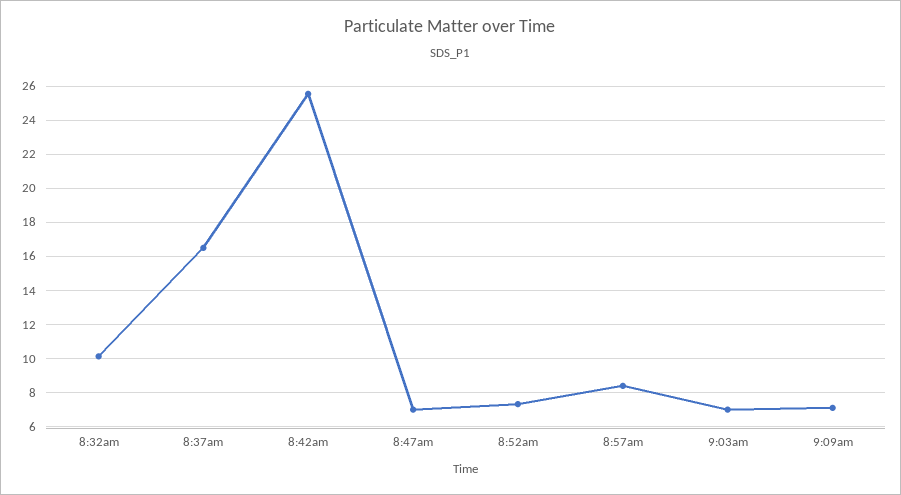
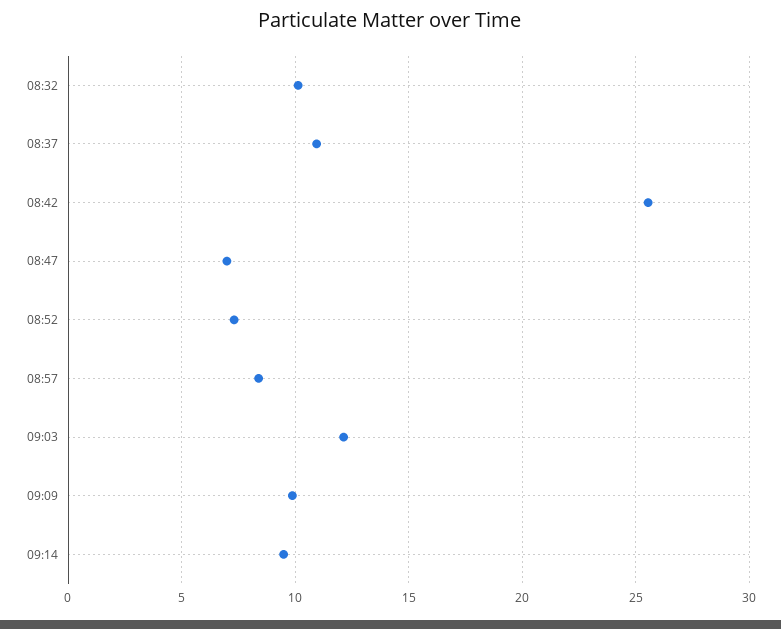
8:37am: 16.5 -> 11
9:03am: 7 -> 12
9:09am: 7 -> 10
09:14: none -> 9.5

